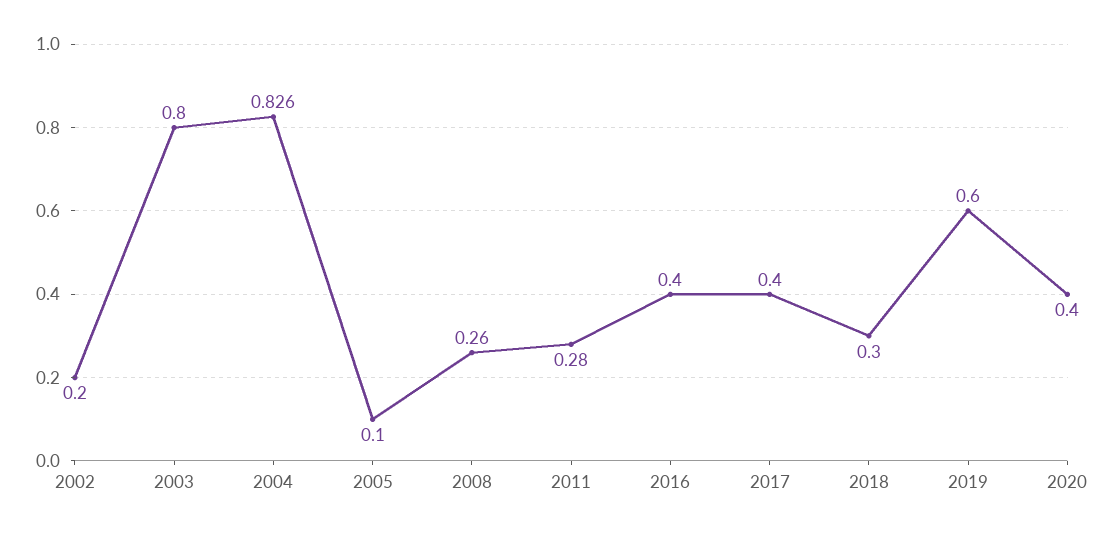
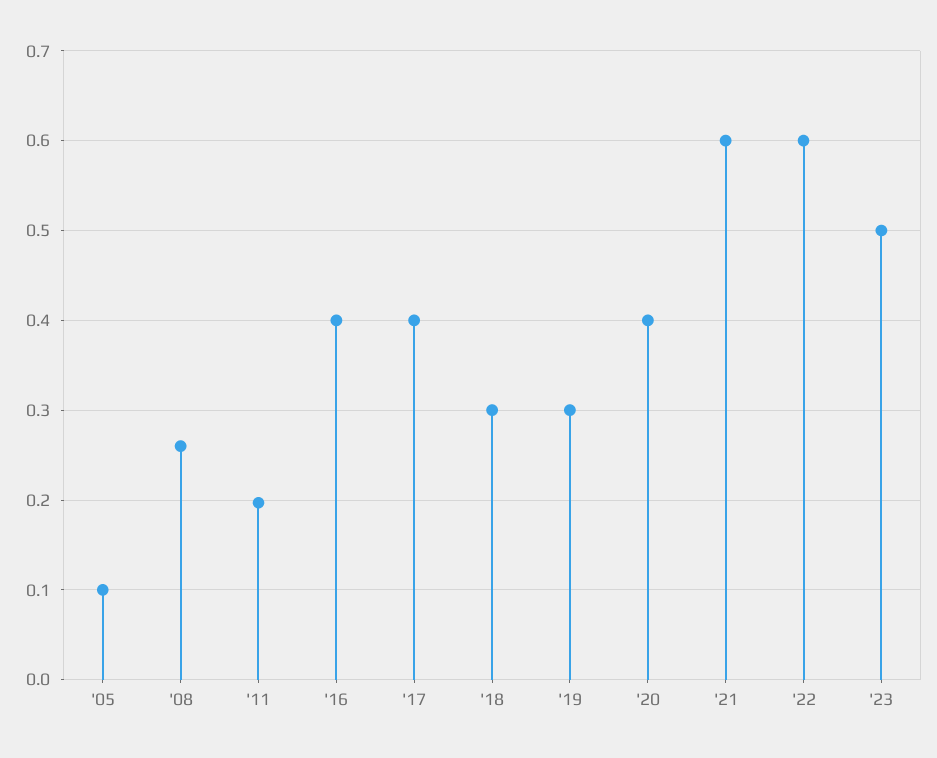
2002: 0.2 -> none
2003: 0.8 -> none
2004: 0.826 -> none
2011: 0.28 -> 0.2
2019: 0.6 -> 0.3
'21: none -> 0.6
'22: none -> 0.6
'23: none -> 0.5

